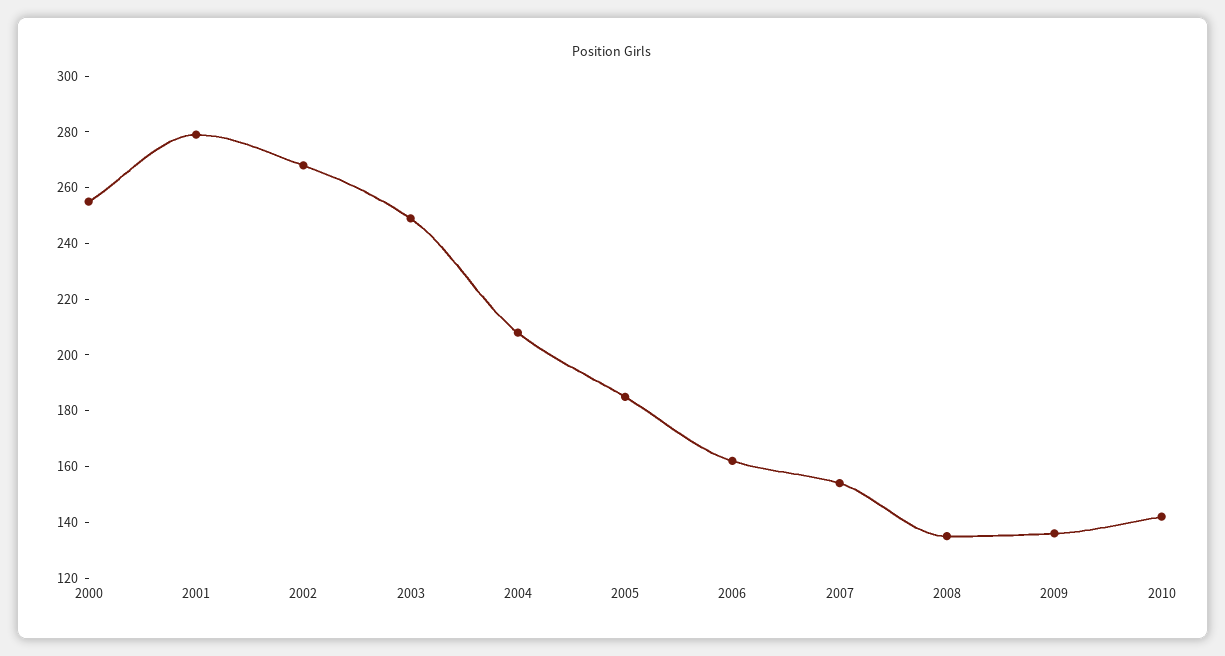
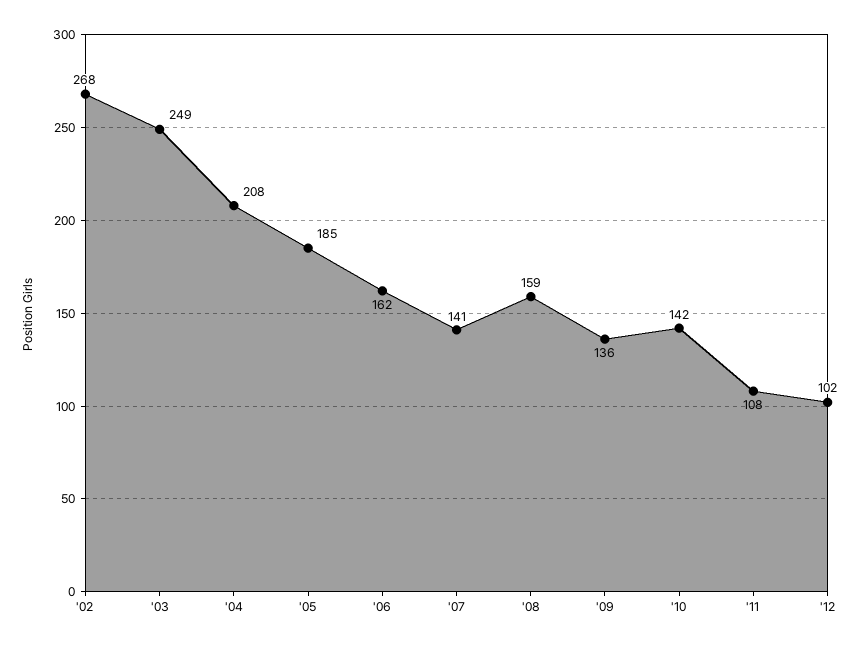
2000: 255 -> none
2001: 280 -> none
2007: 155 -> 141
2008: 135 -> 159
'11: none -> 108
'12: none -> 102

